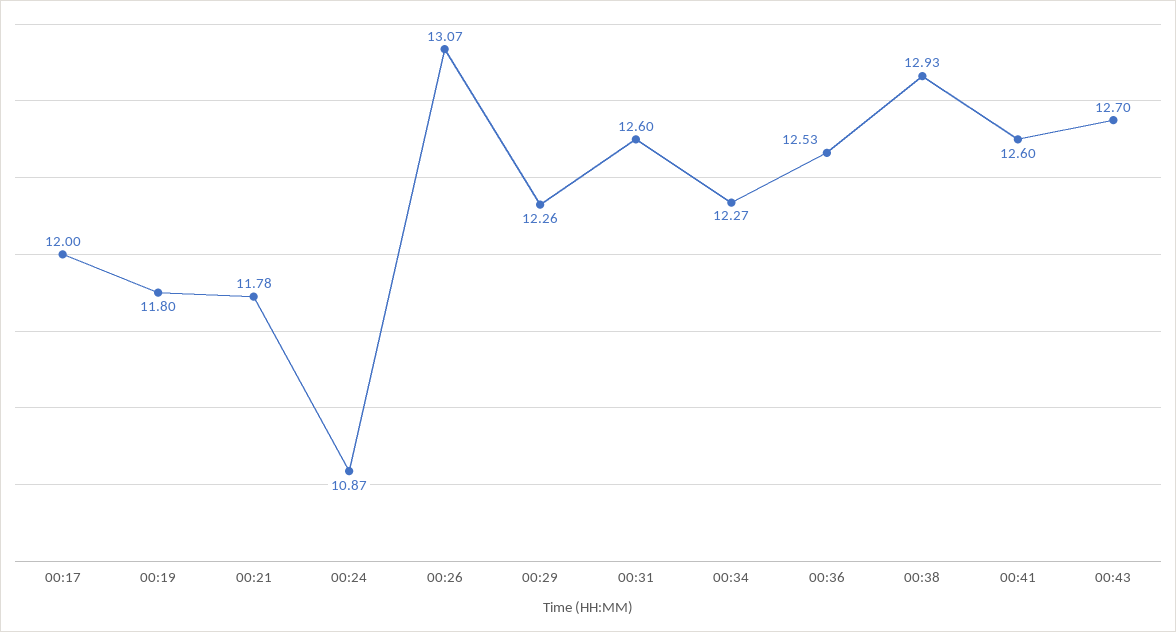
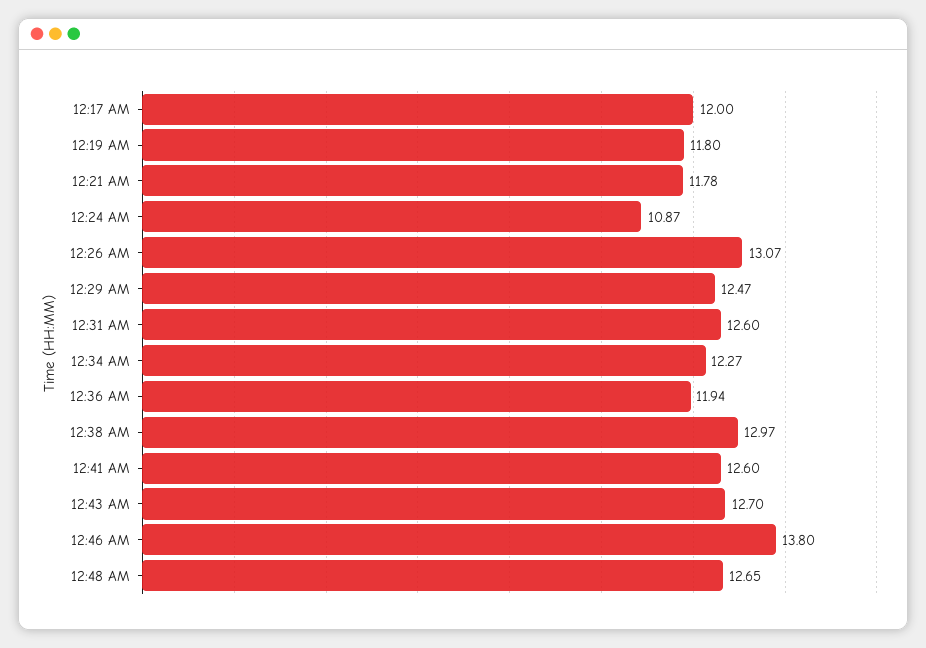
00:29: 12.26 -> 12.47
00:36: 12.53 -> 11.94
00:38: 12.93 -> 12.97
12:46 AM: none -> 13.8
12:48 AM: none -> 12.65

